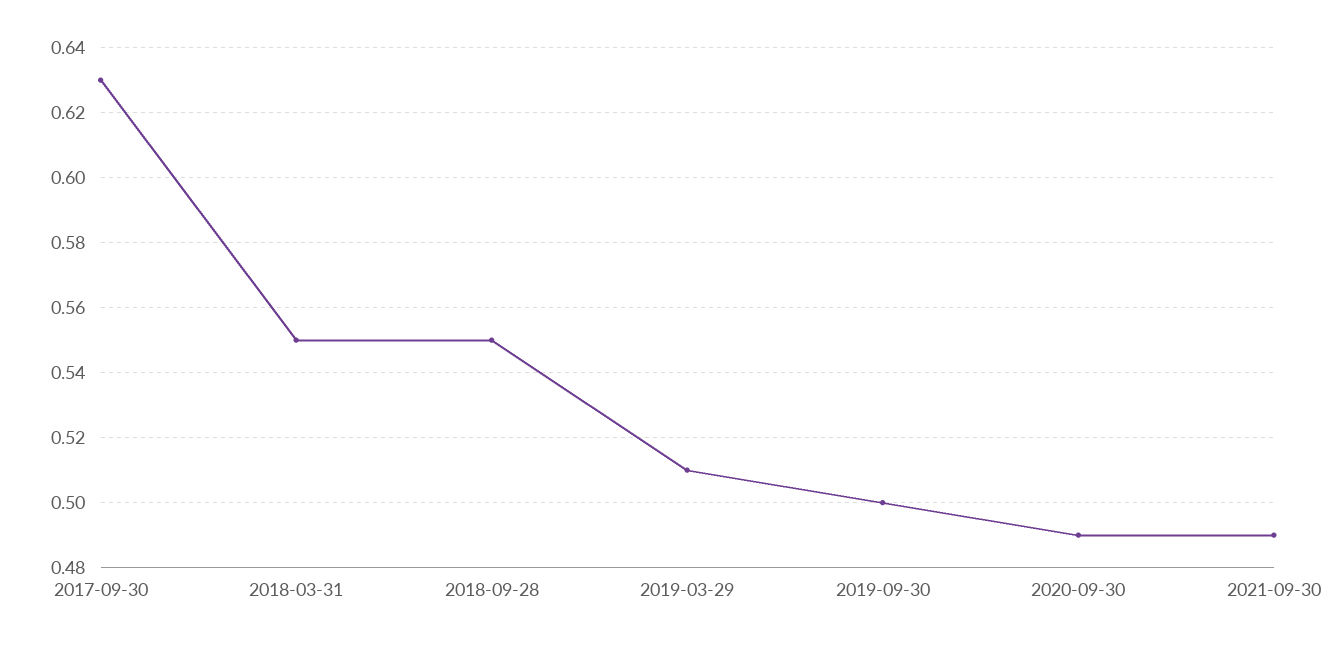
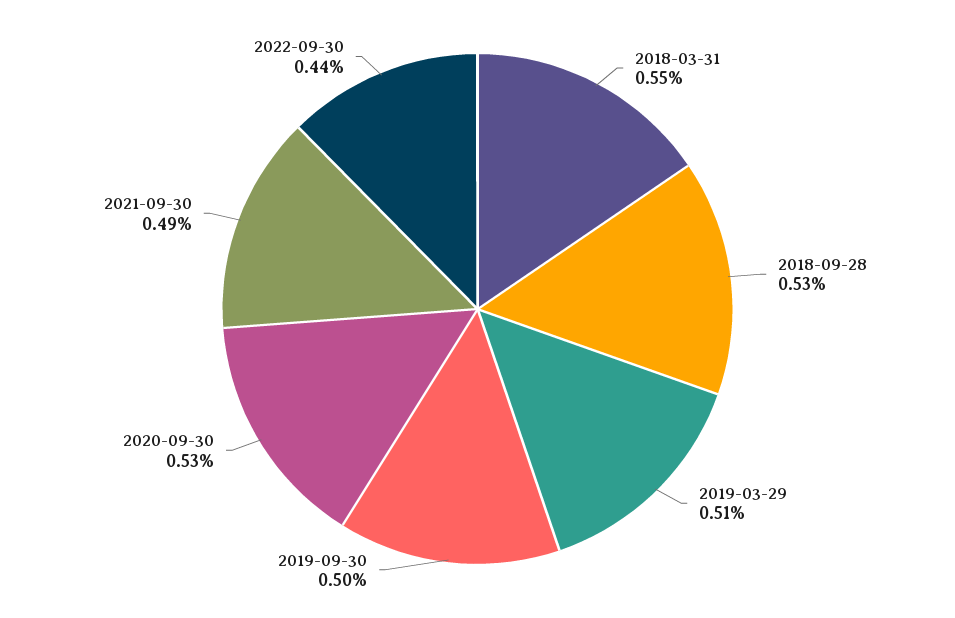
2017-09-30: 0.63 -> none
2018-09-28: 0.55 -> 0.53
2020-09-30: 0.49 -> 0.53
2022-09-30: none -> 0.44

